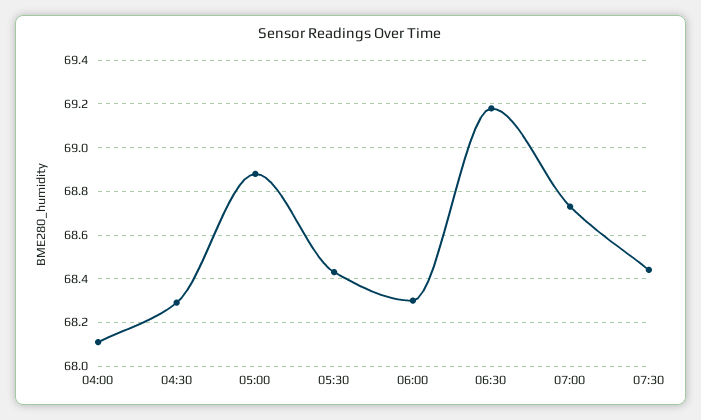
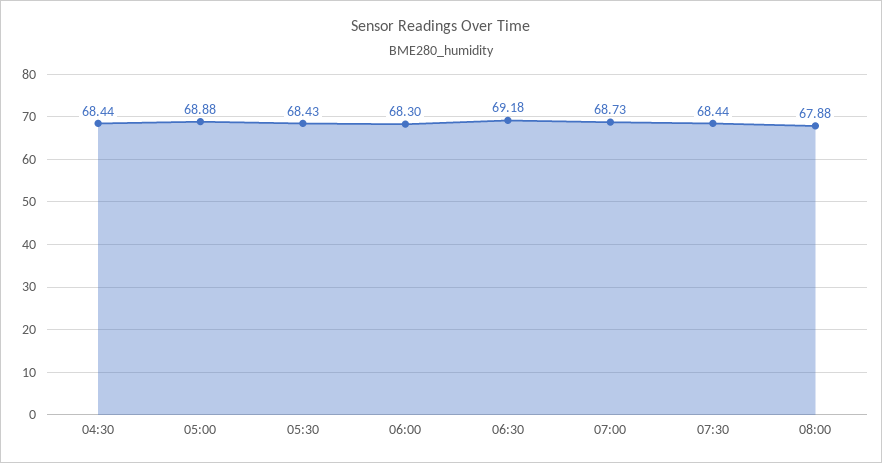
04:00: 68.1 -> none
04:30: 68.3 -> 68.44
08:00: none -> 67.88

